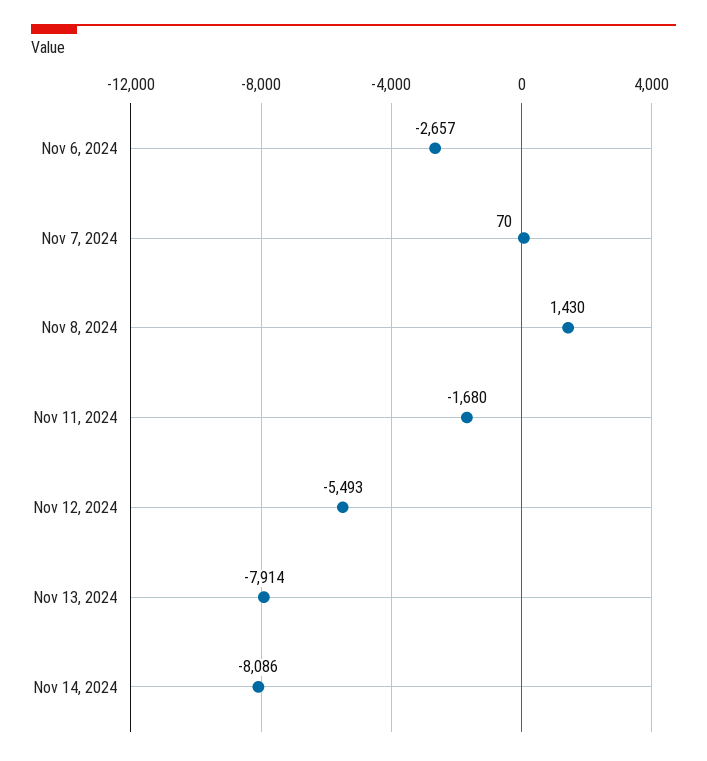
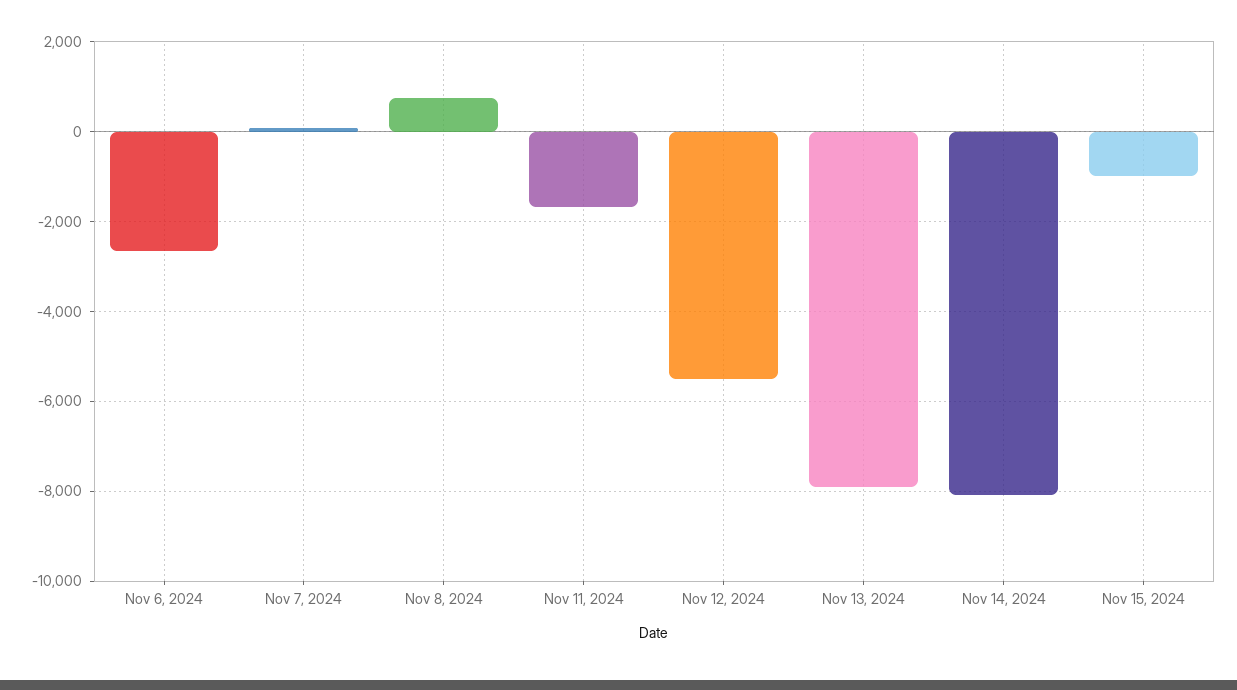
Nov 8, 2024: 1430 -> 800
Nov 15, 2024: none -> -1000

